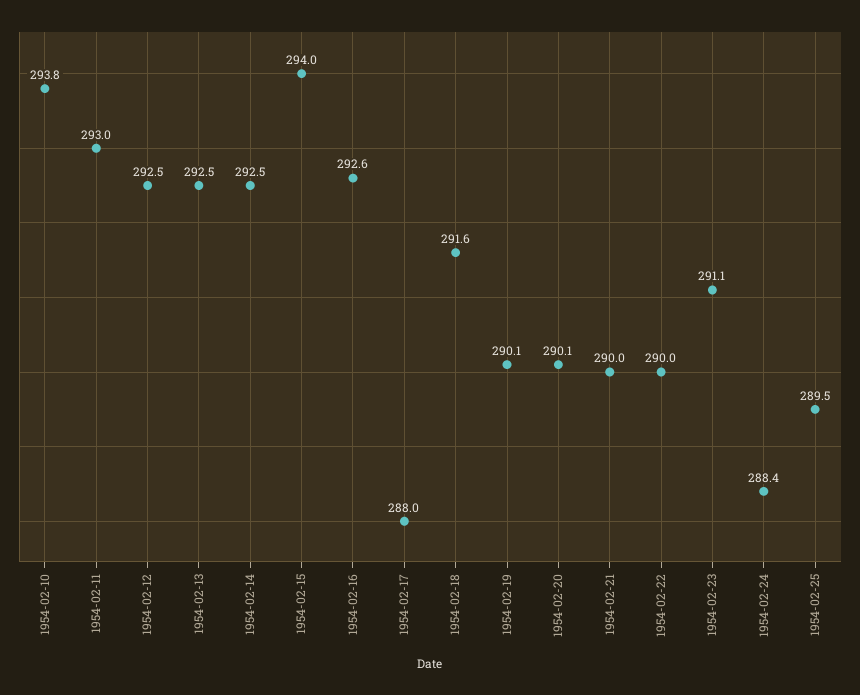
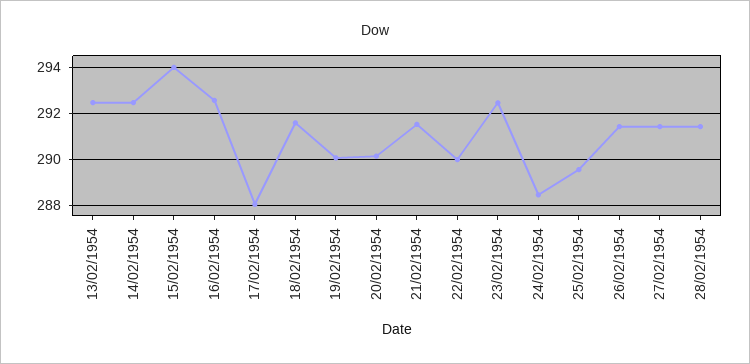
1954-02-10: 293.8 -> none
1954-02-11: 293 -> none
1954-02-12: 292.5 -> none
1954-02-21: 290 -> 291.5
1954-02-23: 291.1 -> 292.5
26/02/1954: none -> 291.5
27/02/1954: none -> 291.5
28/02/1954: none -> 291.5

